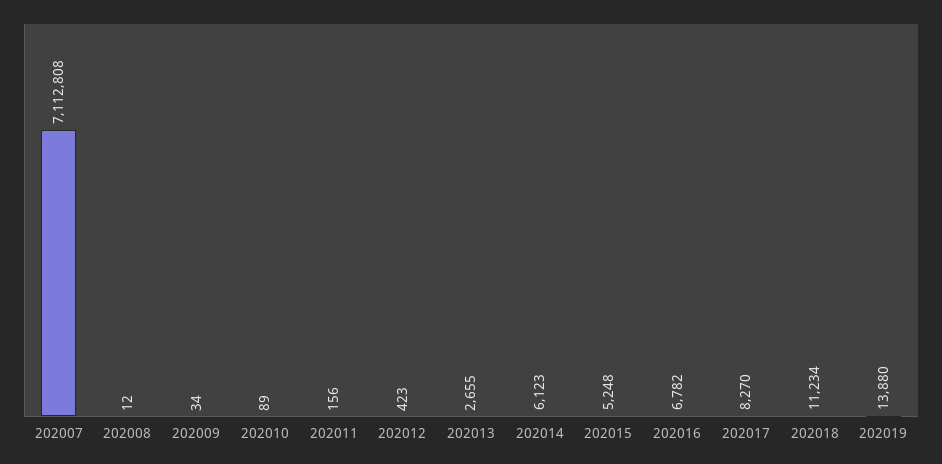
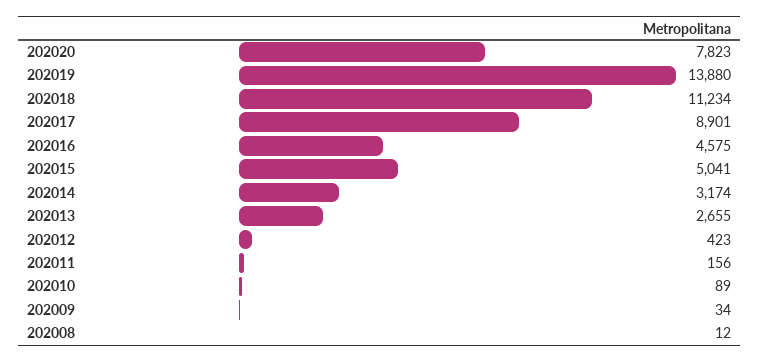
202007: 7112808 -> none
202014: 6123 -> 3174
202015: 5248 -> 5041
202016: 6782 -> 4575
202017: 8270 -> 8901
202020: none -> 7823

